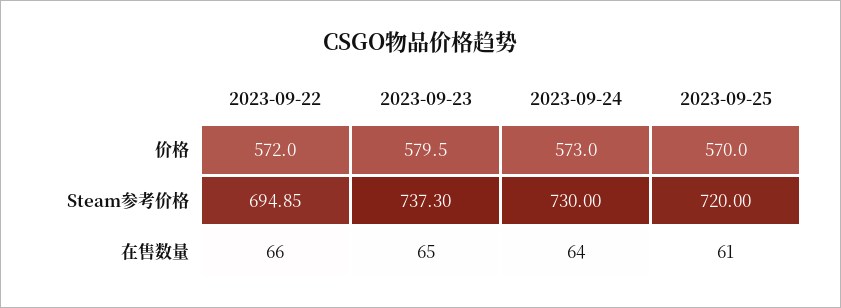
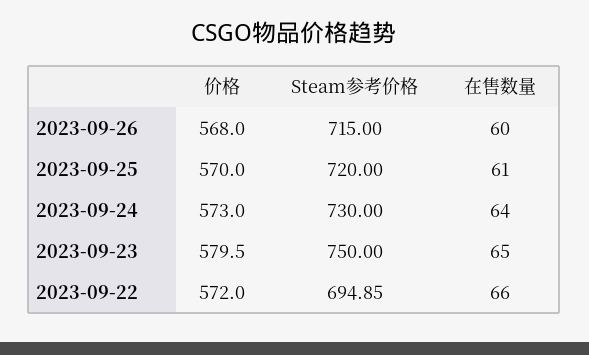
2023-09-23, Steam参考价格: 737.3 -> 750
2023-09-26, 价格: none -> 568
2023-09-26, Steam参考价格: none -> 715
2023-09-26, 在售数量: none -> 60

